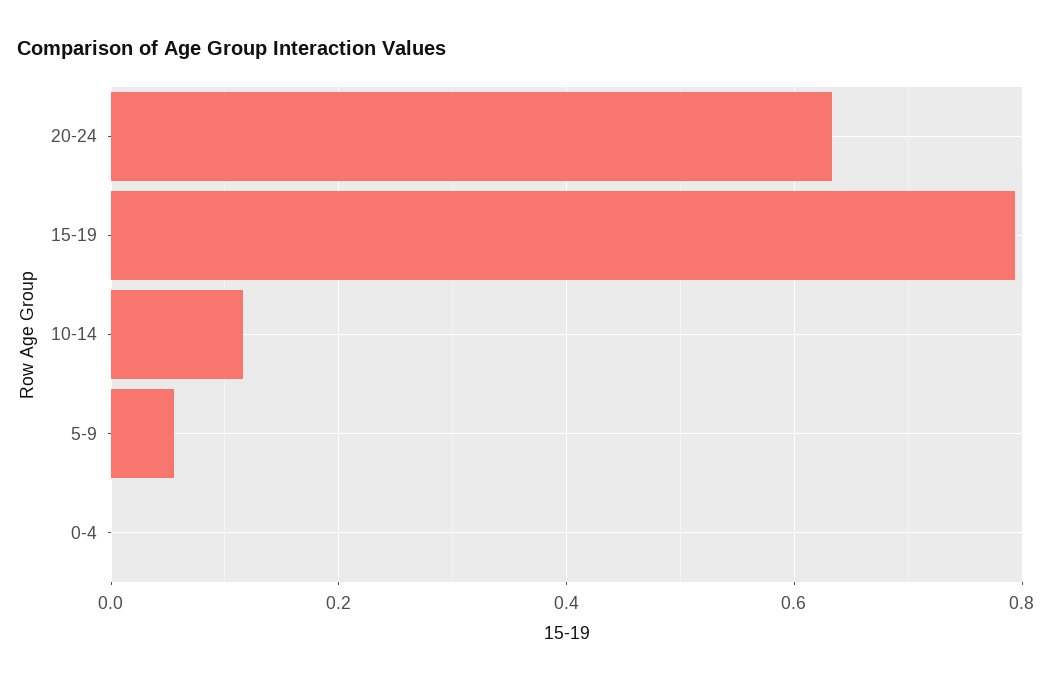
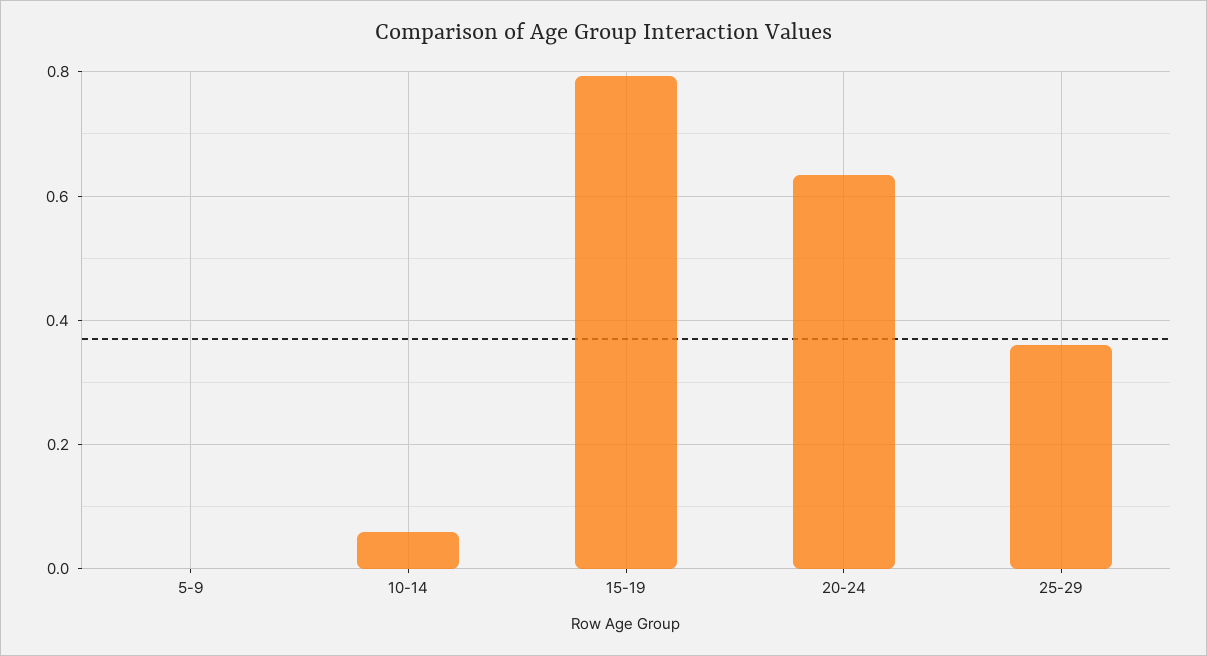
10-14: 0.12 -> 0.06
5-9: 0.06 -> 0
0-4: 0 -> none
25-29: none -> 0.36

